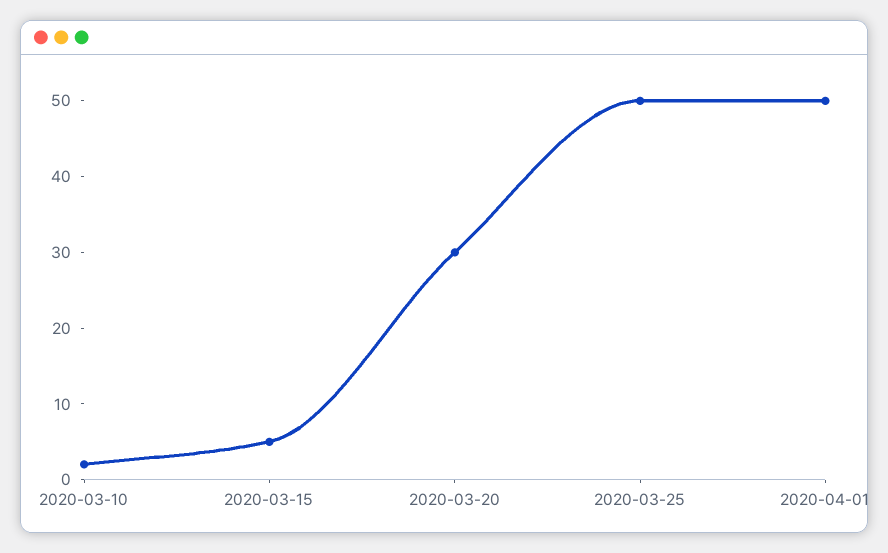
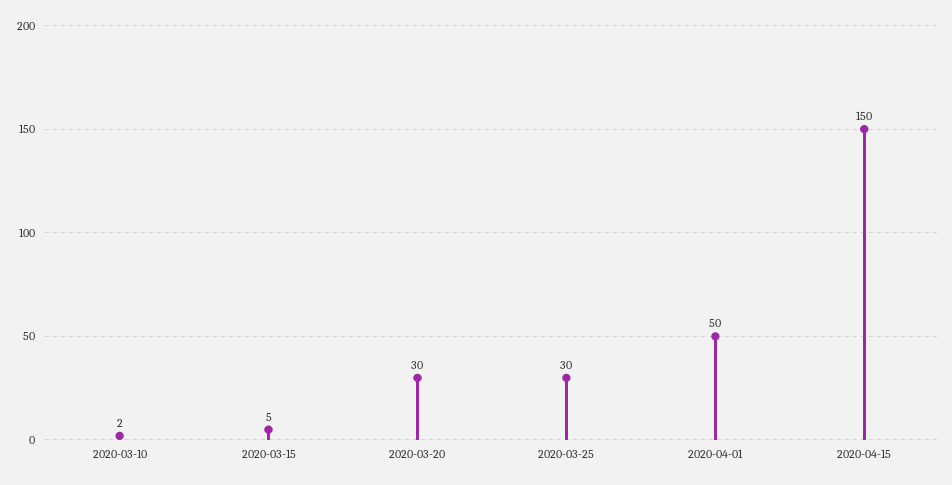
2020-03-25: 50 -> 30
2020-04-15: none -> 150

